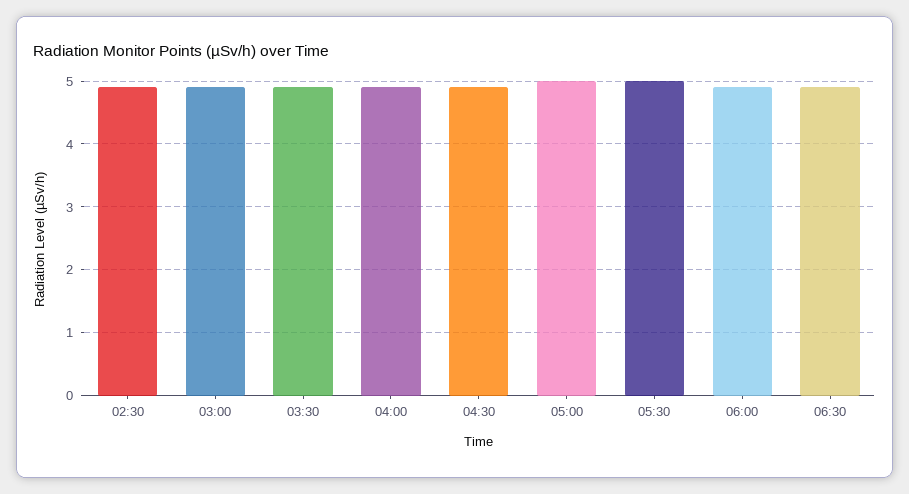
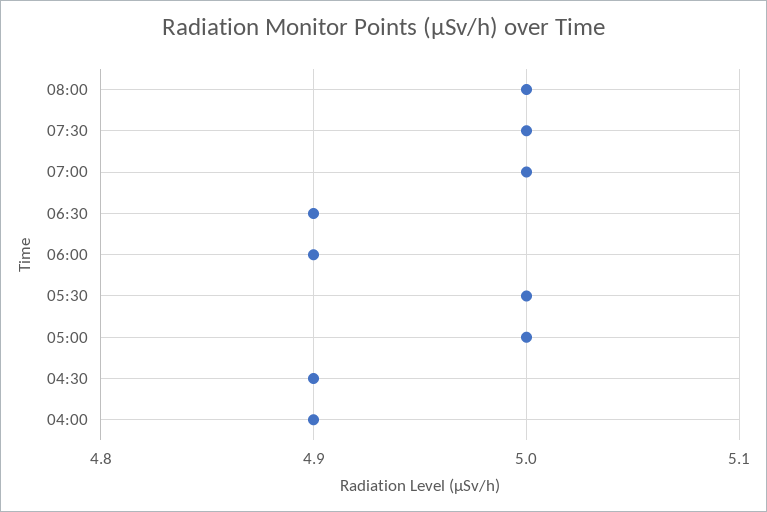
02:30: 4.9 -> none
03:00: 4.9 -> none
03:30: 4.9 -> none
08:00: none -> 5
07:30: none -> 5
07:00: none -> 5

